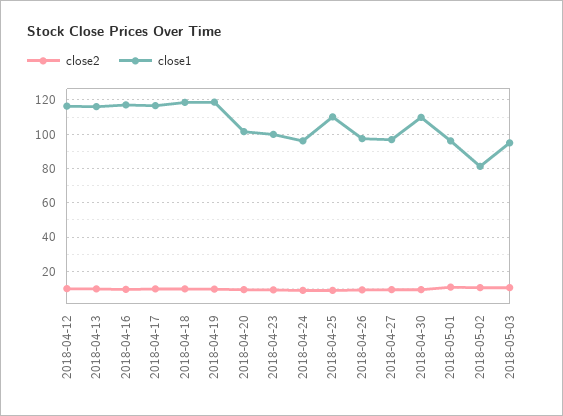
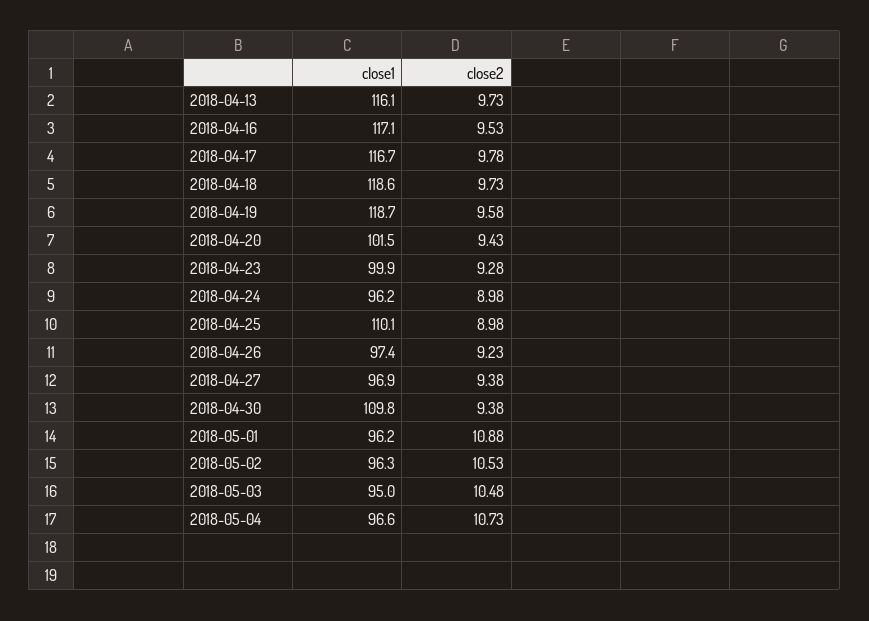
close2, 2018-04-12: 10 -> none
close1, 2018-04-12: 115 -> none
close1, 2018-05-02: 80 -> 96.3
close1, 2018-05-04: none -> 96.6
close2, 2018-05-04: none -> 10.73

